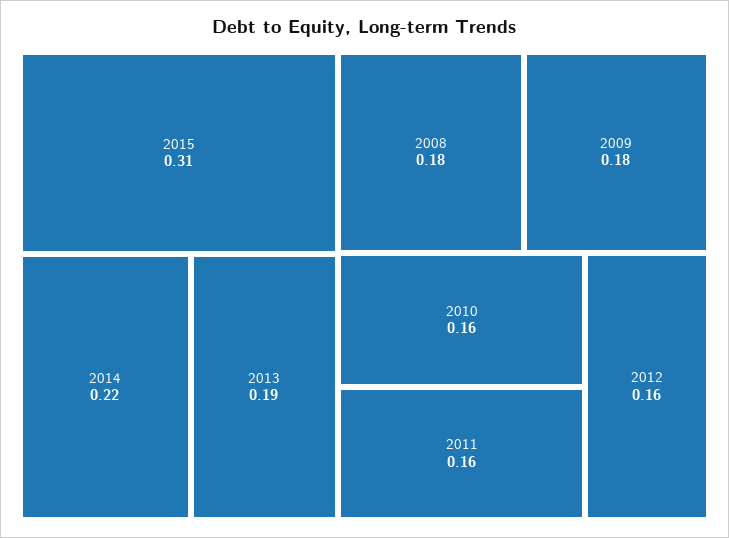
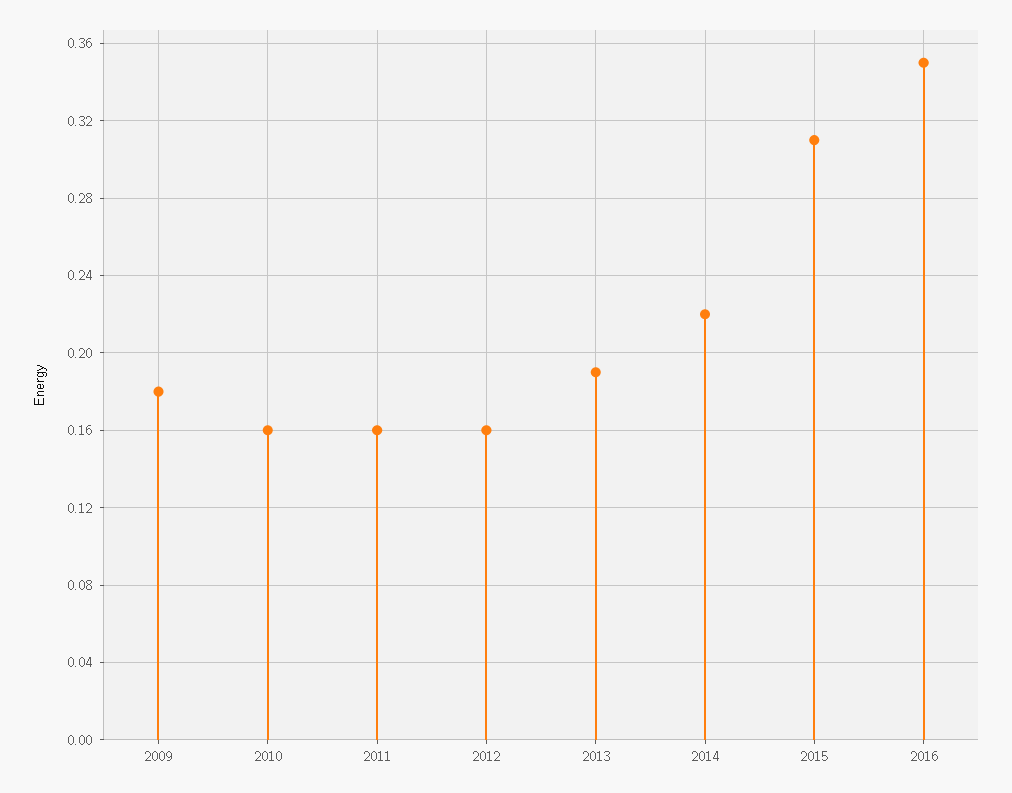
2008: 0.18 -> none
2016: none -> 0.35

